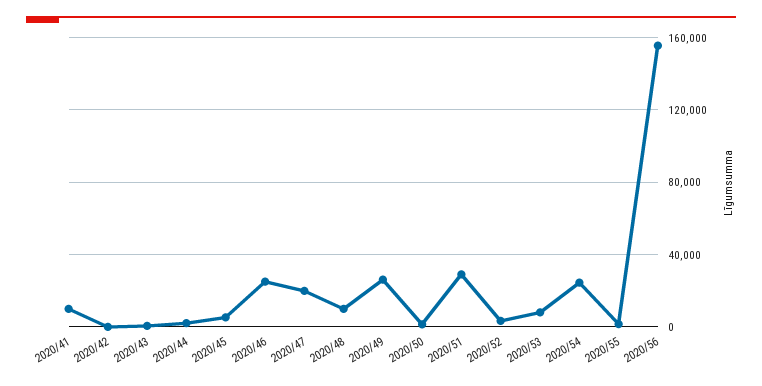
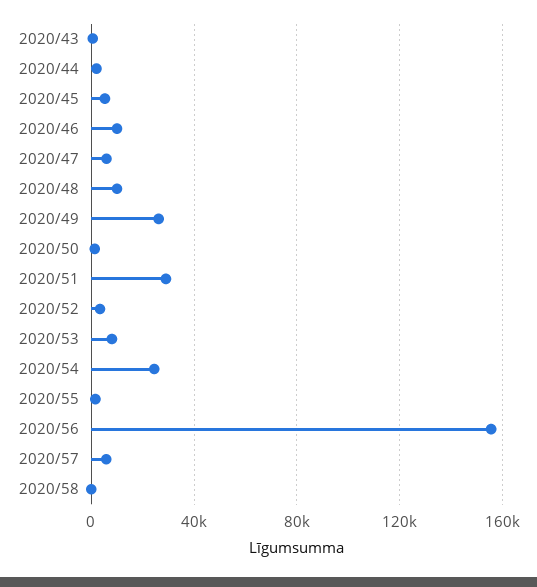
2020/41: 10000 -> none
2020/42: 0 -> none
2020/46: 25000 -> 10000
2020/47: 20000 -> 5000
2020/57: none -> 5000
2020/58: none -> 0

